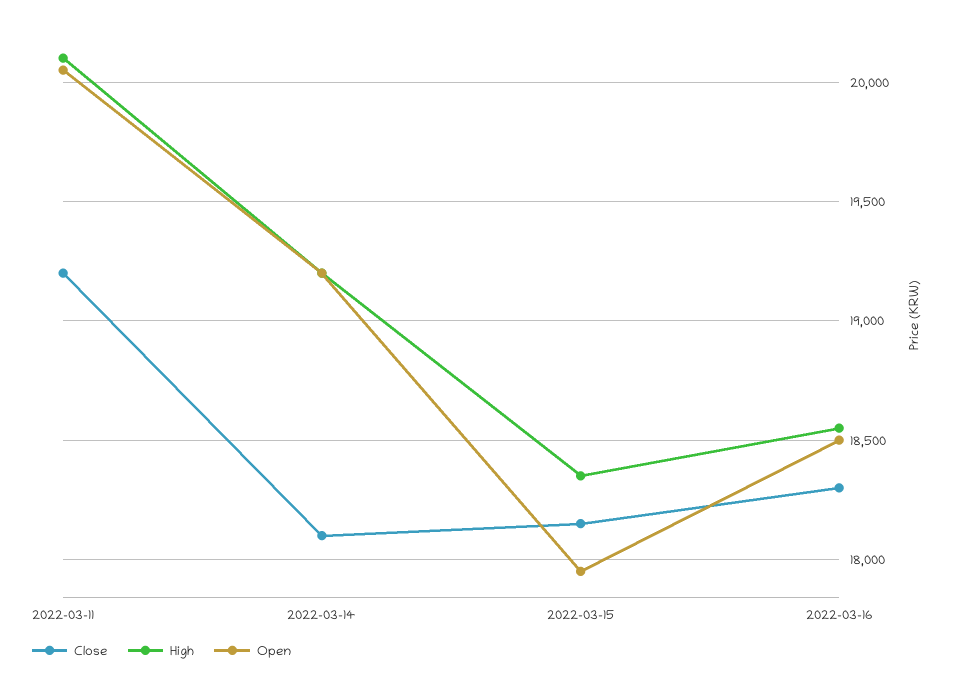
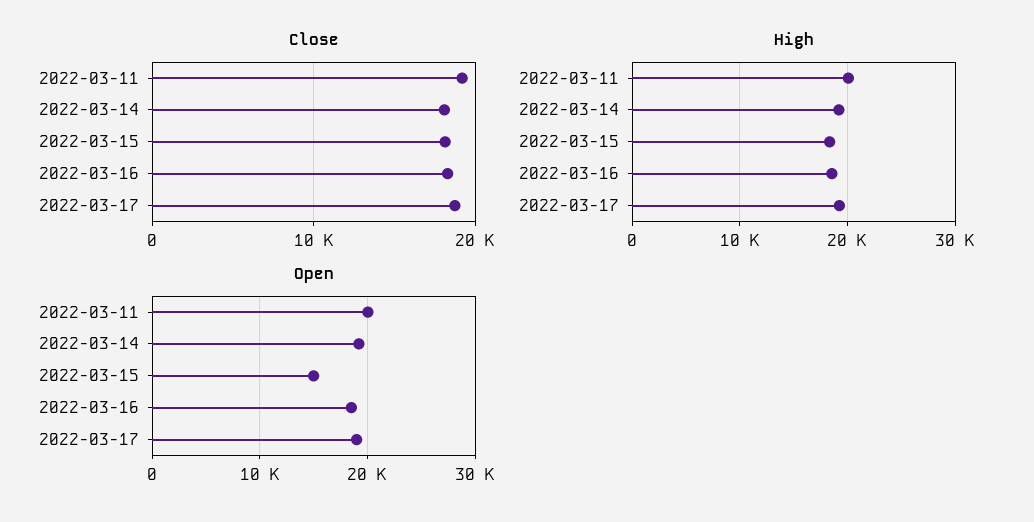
Open, 2022-03-15: 17950 -> 15000
Close, 2022-03-17: none -> 19000
High, 2022-03-17: none -> 19000
Open, 2022-03-17: none -> 19000

